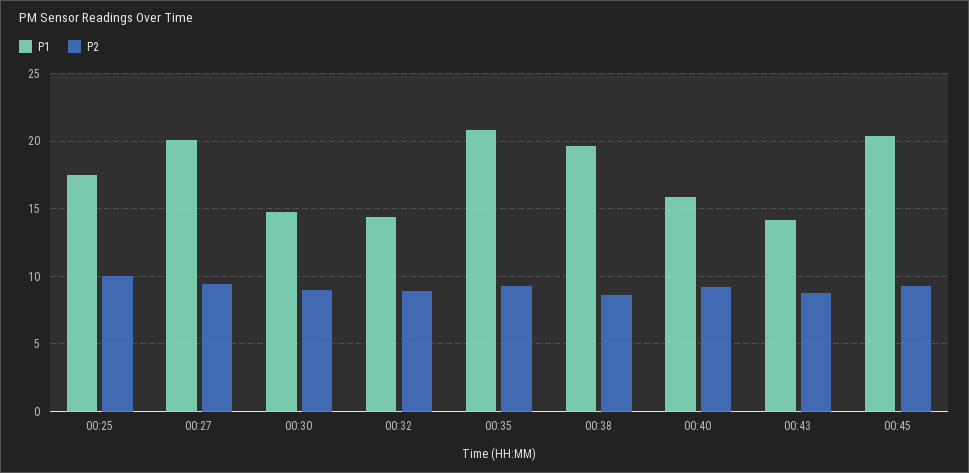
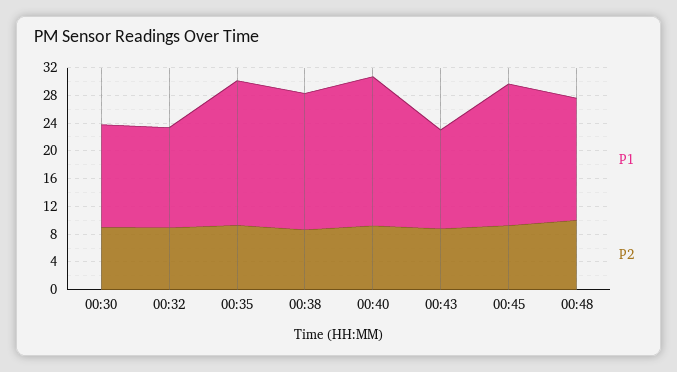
P1, 00:25: 17.5 -> none
P2, 00:25: 10 -> none
P1, 00:27: 20 -> none
P2, 00:27: 9.5 -> none
P1, 00:40: 16 -> 22
P1, 00:48: none -> 18
P2, 00:48: none -> 10

